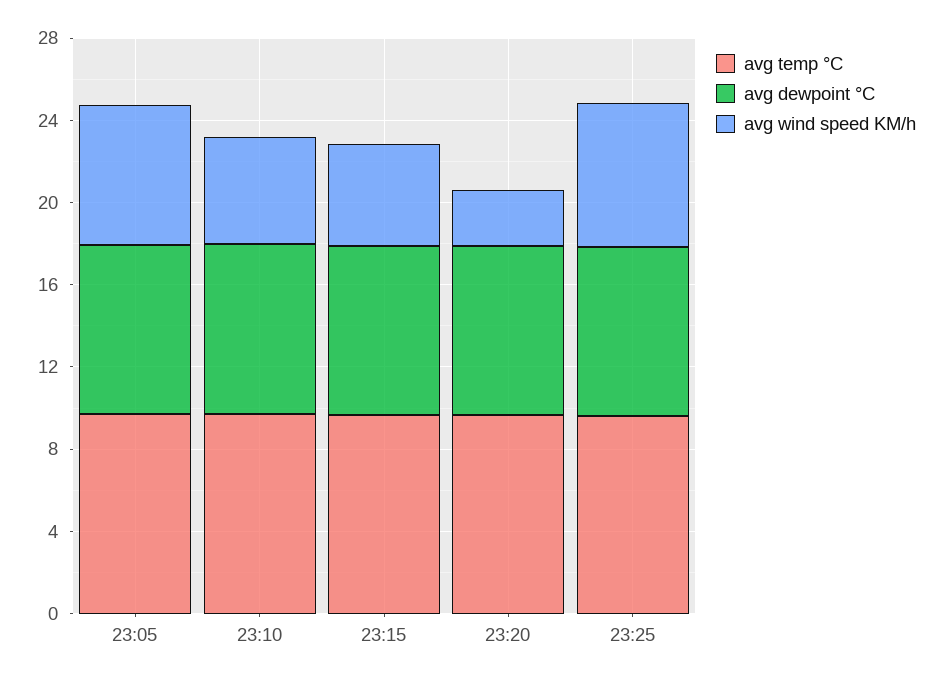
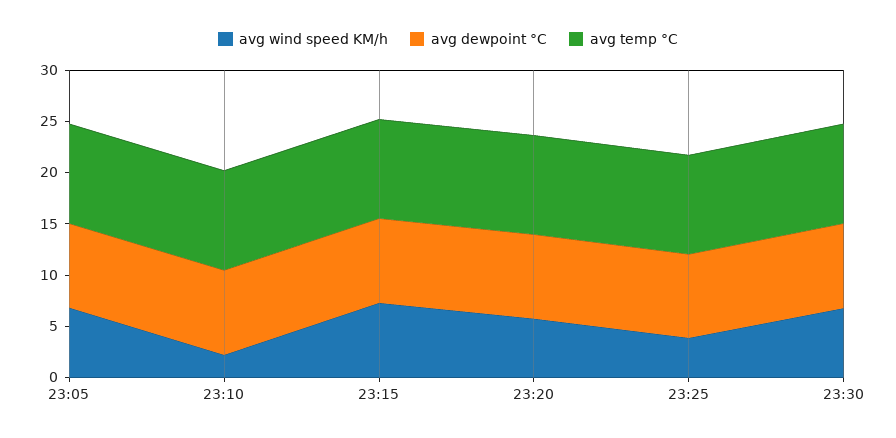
avg wind speed KM/h, 23:10: 5 -> 2
avg wind speed KM/h, 23:15: 5 -> 7
avg wind speed KM/h, 23:20: 3 -> 6
avg wind speed KM/h, 23:25: 7 -> 4
avg wind speed KM/h, 23:30: none -> 7
avg dewpoint °C, 23:30: none -> 8
avg temp °C, 23:30: none -> 10

